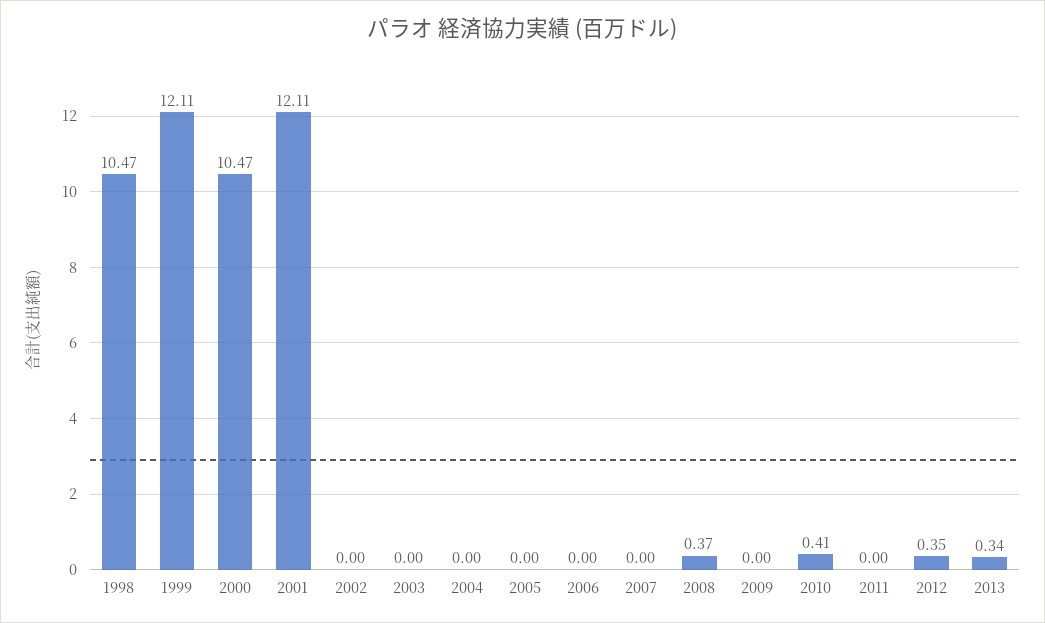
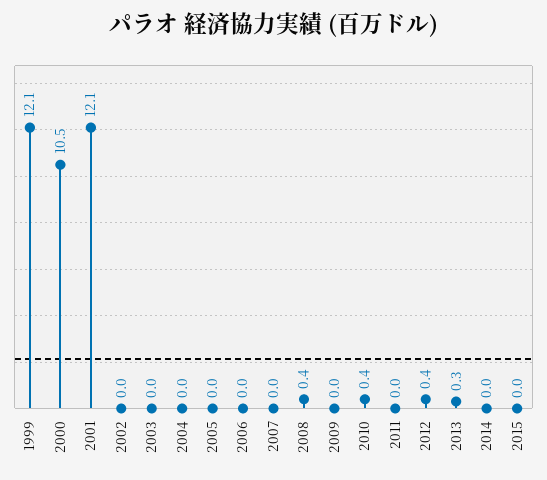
1998: 10.47 -> none
2014: none -> 0
2015: none -> 0

